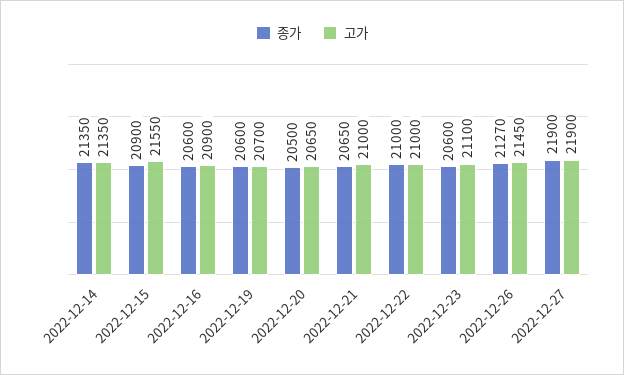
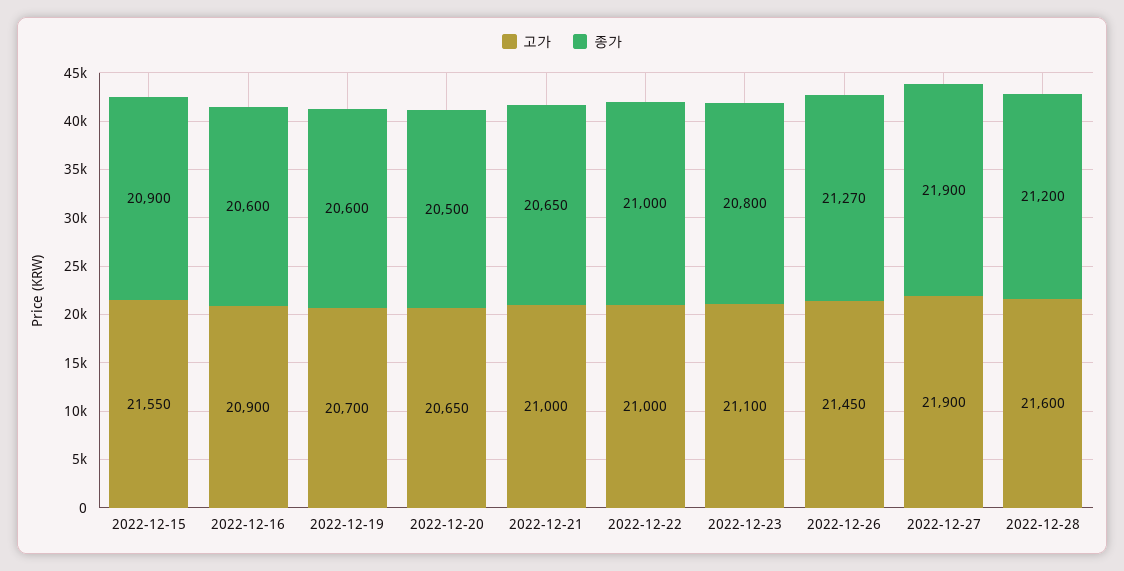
종가, 2022-12-14: 21350 -> none
고가, 2022-12-14: 21350 -> none
종가, 2022-12-23: 20600 -> 20800
고가, 2022-12-28: none -> 21600
종가, 2022-12-28: none -> 21200

